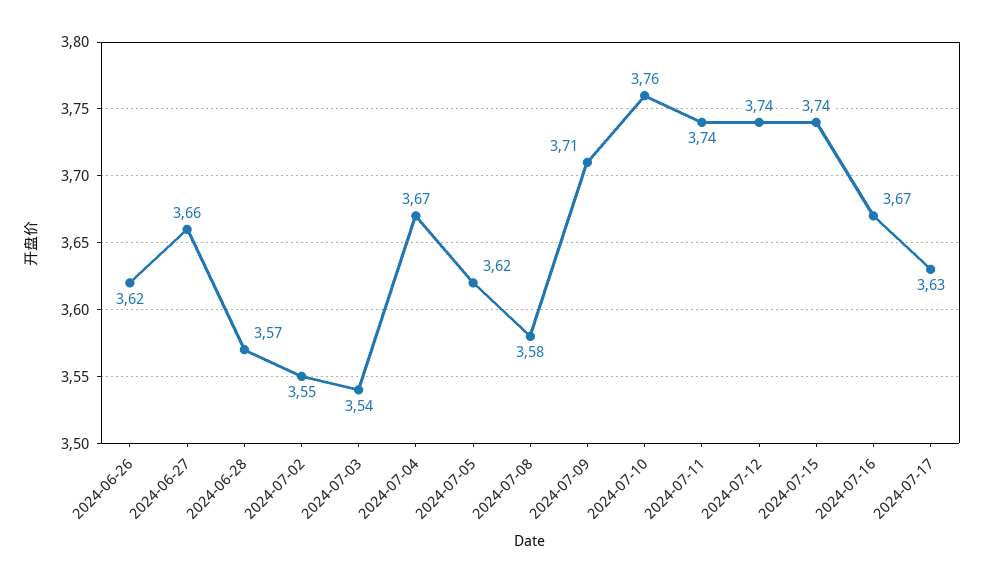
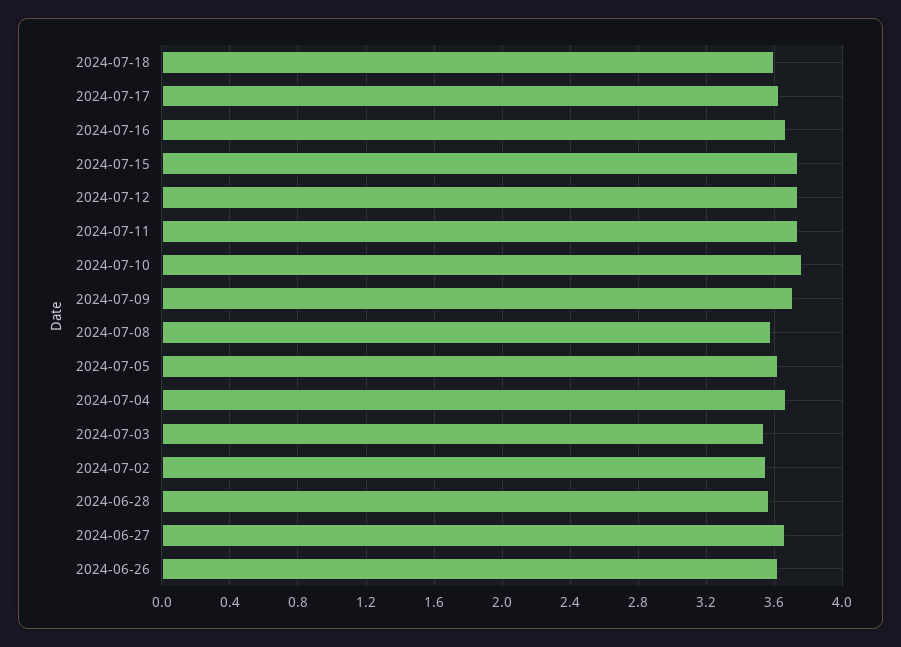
2024-07-18: none -> 3.6

